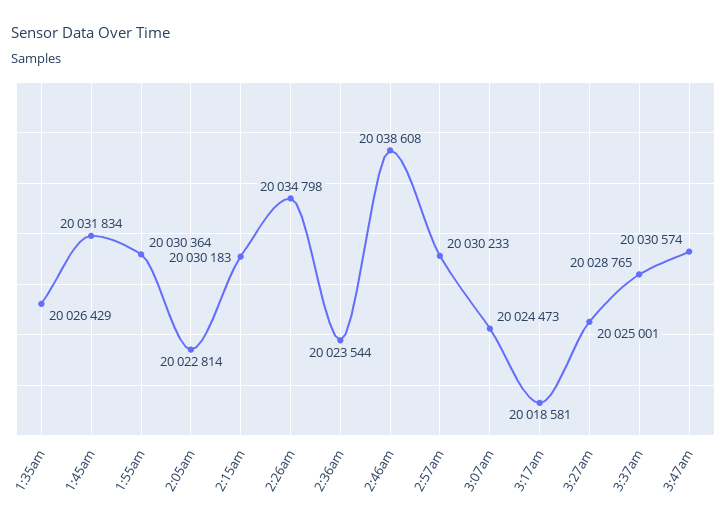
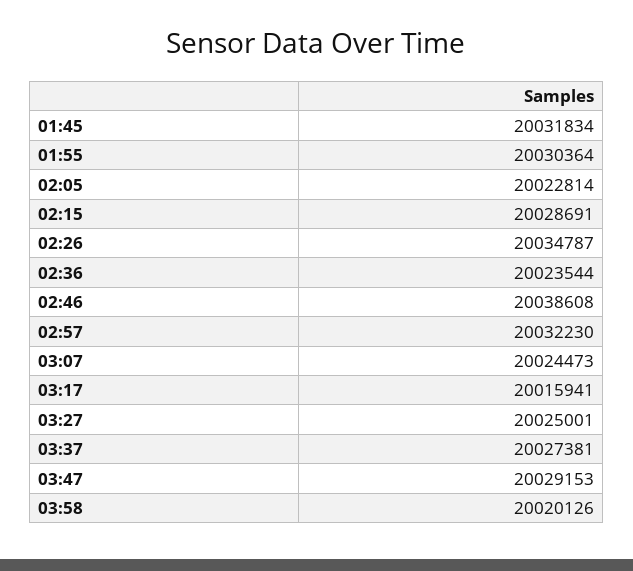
1:35am: 20026429 -> none
2:15am: 20030183 -> 20028691
2:26am: 20034798 -> 20034787
2:57am: 20030233 -> 20032230
3:17am: 20018581 -> 20015941
3:37am: 20028765 -> 20027381
3:47am: 20030574 -> 20029153
03:58: none -> 20020126

